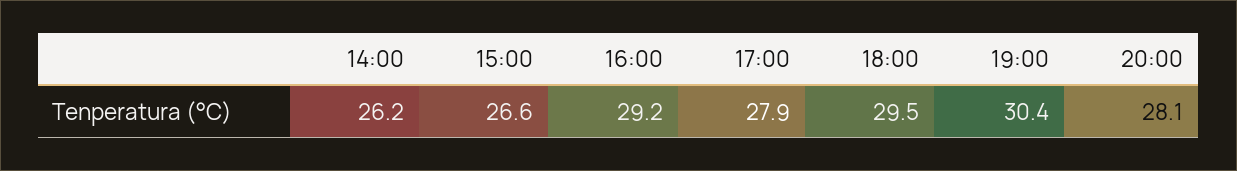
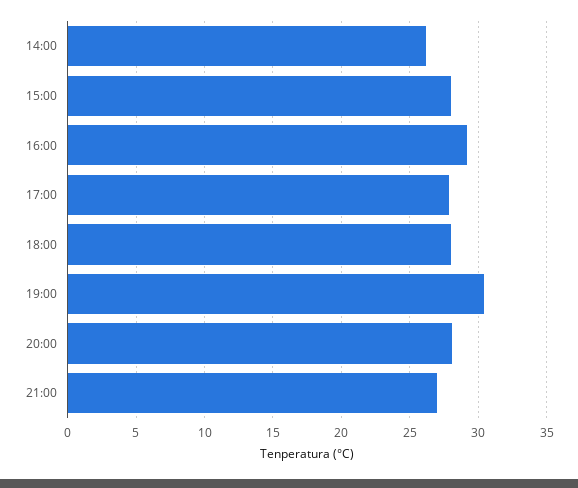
15:00: 26.6 -> 28
18:00: 29.5 -> 28
21:00: none -> 27

